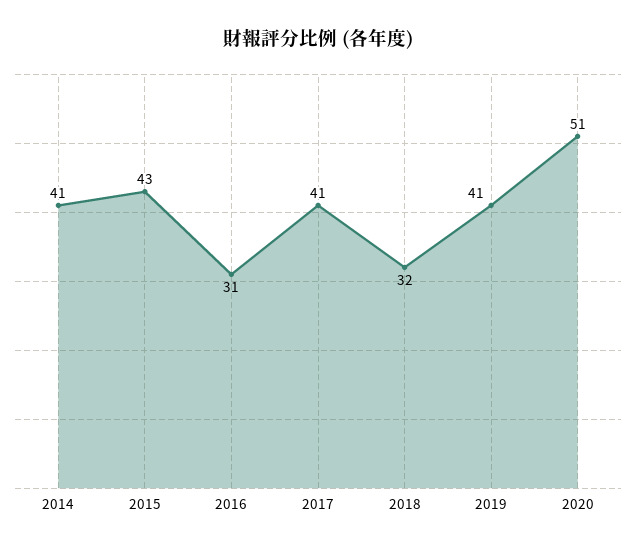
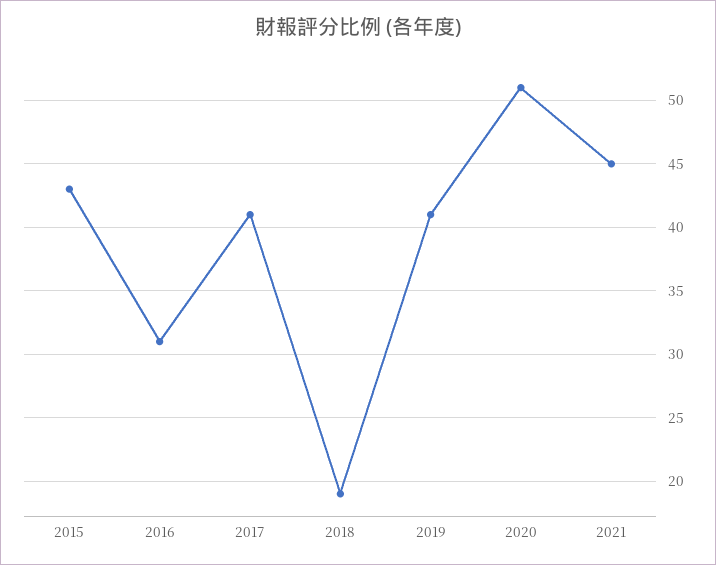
2014: 41 -> none
2018: 32 -> 19
2021: none -> 45

